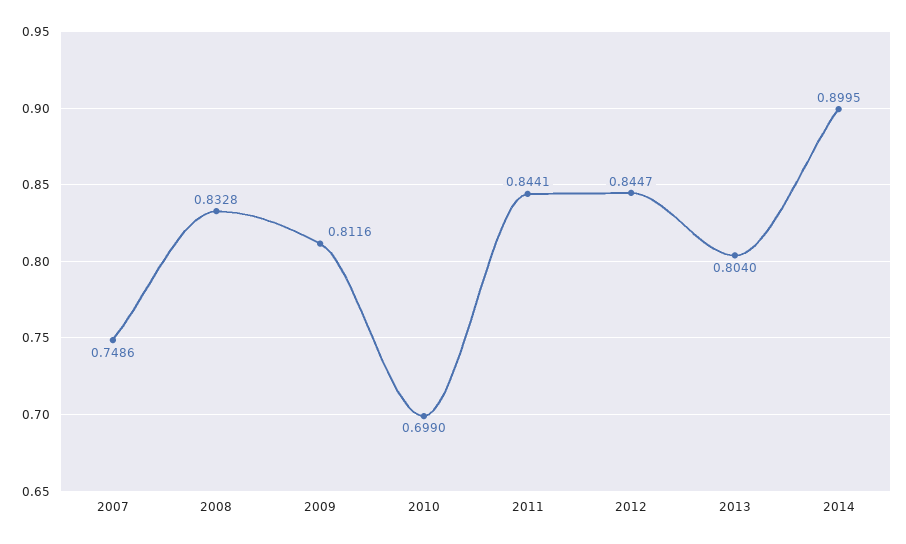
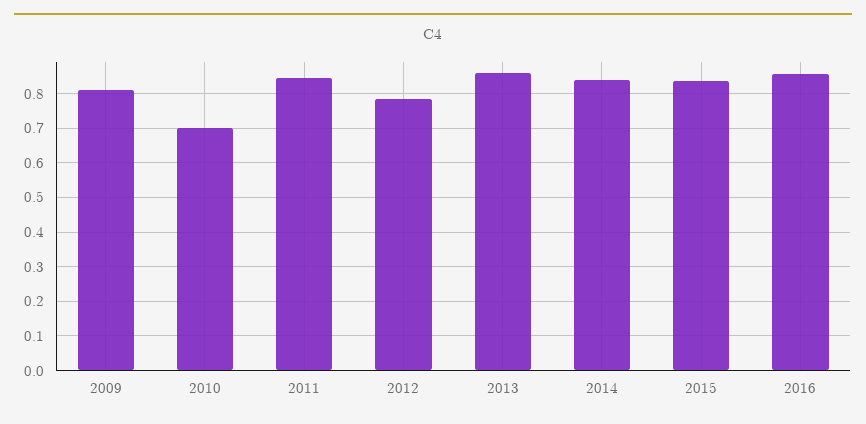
2007: 0.7486 -> none
2008: 0.8328 -> none
2012: 0.8447 -> 0.78
2013: 0.804 -> 0.86
2014: 0.8995 -> 0.84
2015: none -> 0.84
2016: none -> 0.86

